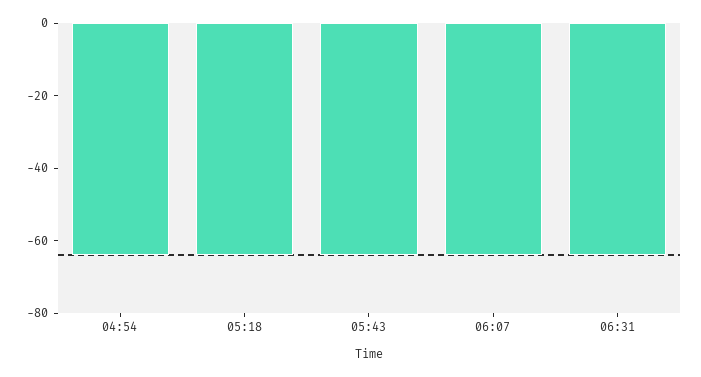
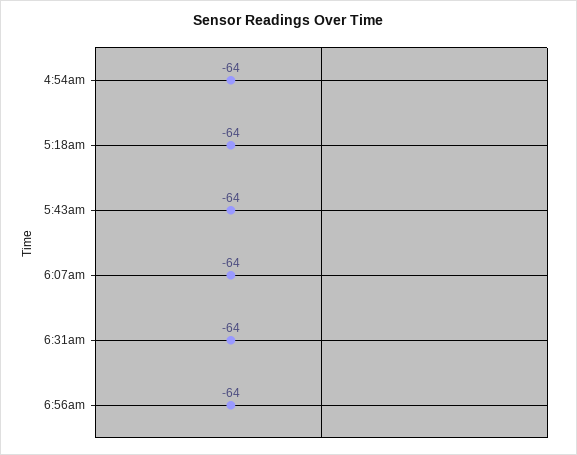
6:56am: none -> -64

